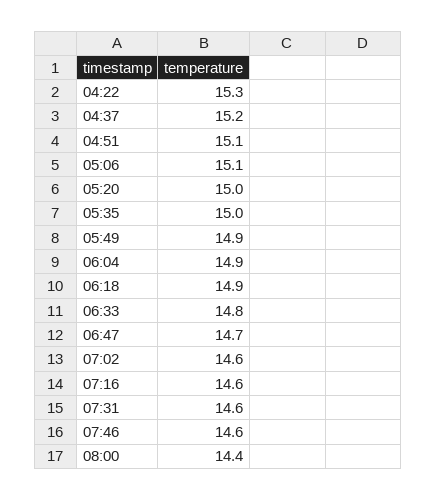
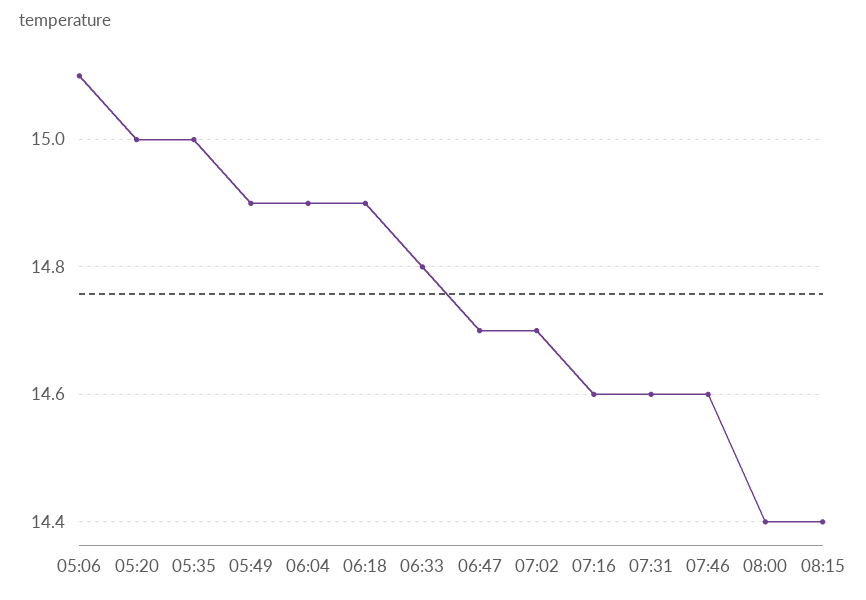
04:22: 15.3 -> none
04:37: 15.2 -> none
04:51: 15.1 -> none
07:02: 14.6 -> 14.7
08:15: none -> 14.4

